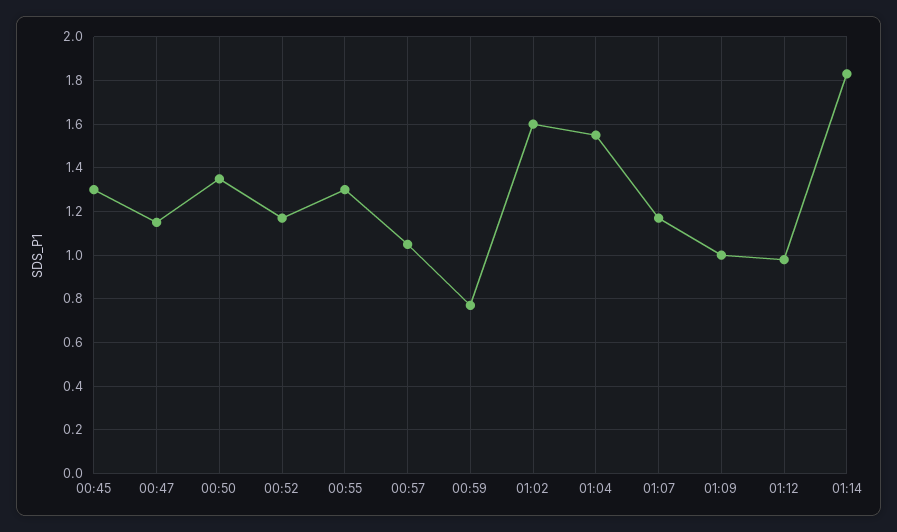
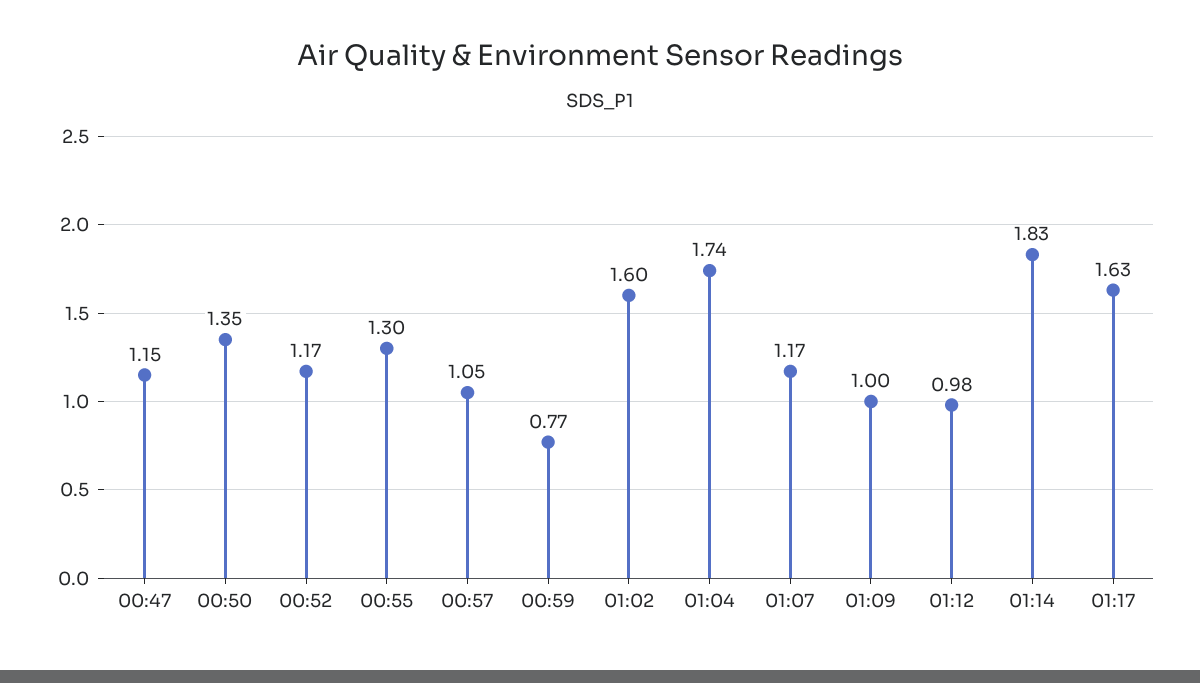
00:45: 1.3 -> none
01:04: 1.55 -> 1.74
01:17: none -> 1.63

